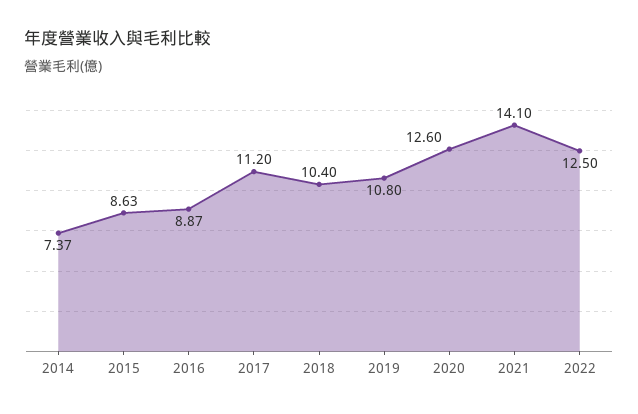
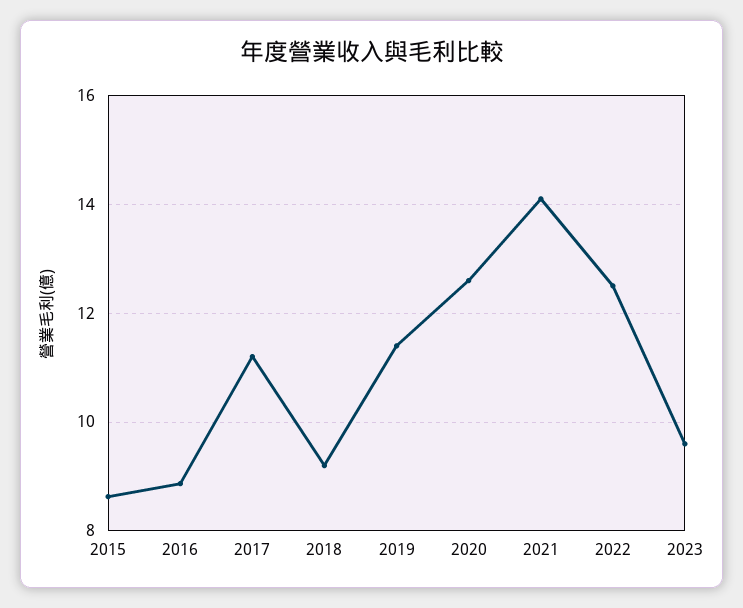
2014: 7.37 -> none
2018: 10.4 -> 9.2
2019: 10.8 -> 11.4
2023: none -> 9.6

